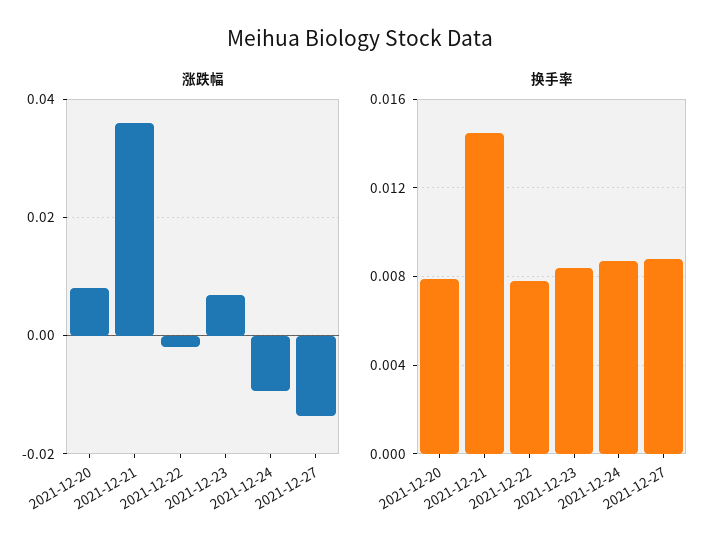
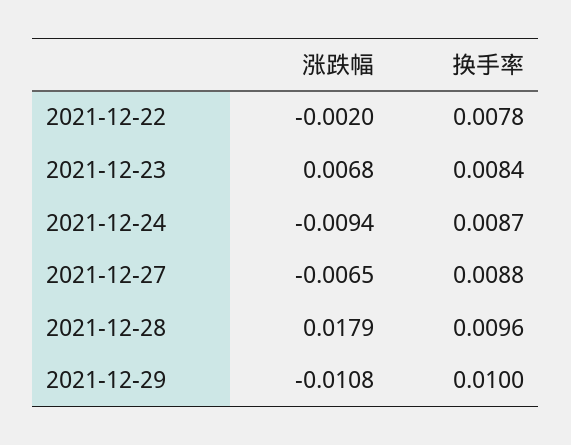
涨跌幅, 2021-12-20: 0.008 -> none
涨跌幅, 2021-12-21: 0.036 -> none
涨跌幅, 2021-12-27: -0.014 -> -0.0065
换手率, 2021-12-20: 0.008 -> none
换手率, 2021-12-21: 0.0145 -> none
涨跌幅, 2021-12-28: none -> 0.0179
换手率, 2021-12-28: none -> 0.0096
涨跌幅, 2021-12-29: none -> -0.0108
换手率, 2021-12-29: none -> 0.01

